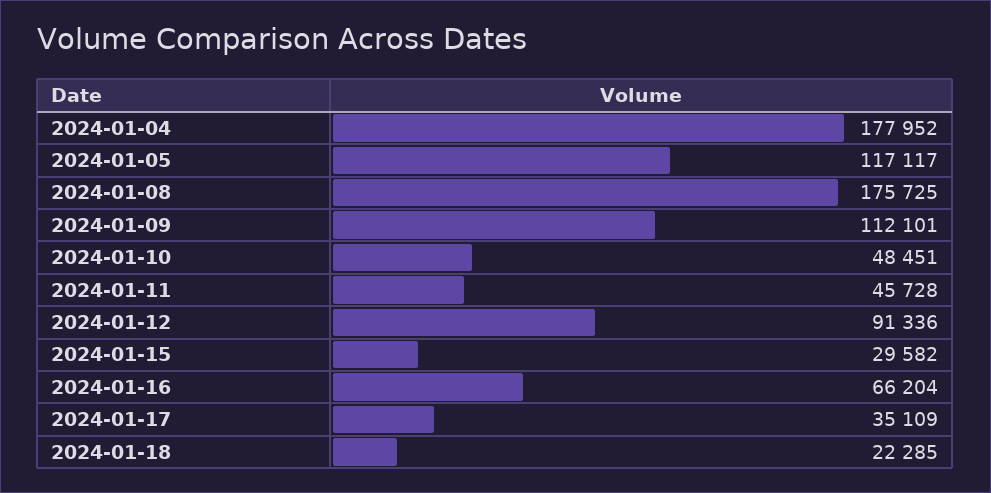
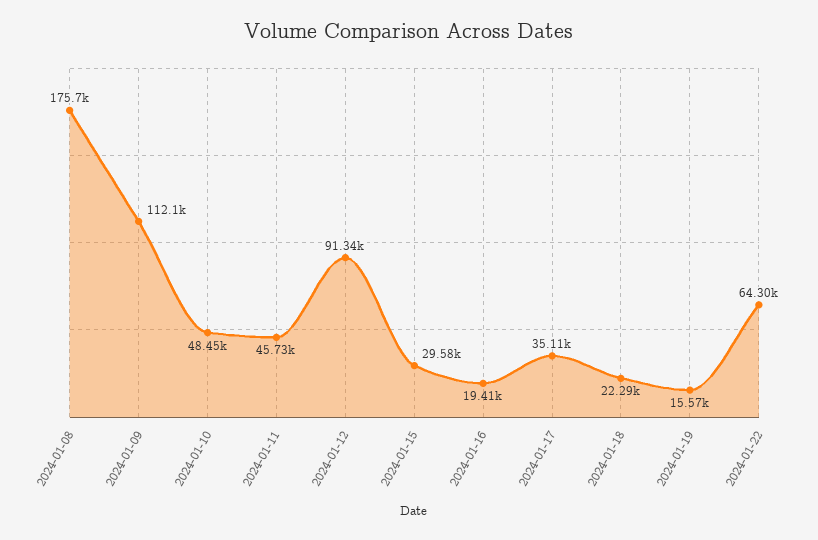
2024-01-04: 177952 -> none
2024-01-05: 117117 -> none
2024-01-16: 66204 -> 19410
2024-01-19: none -> 15570
2024-01-22: none -> 64300

